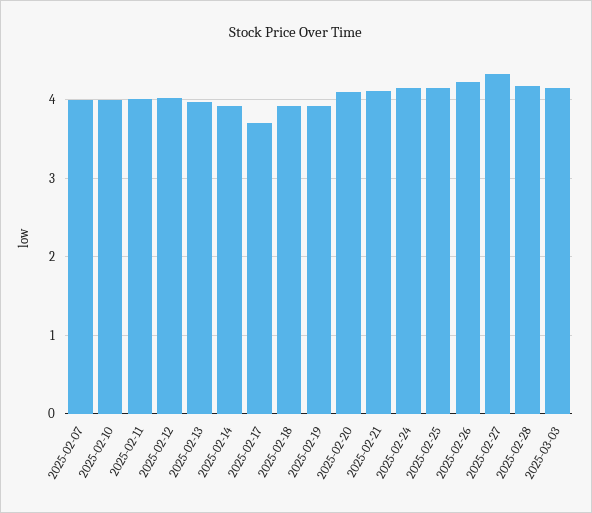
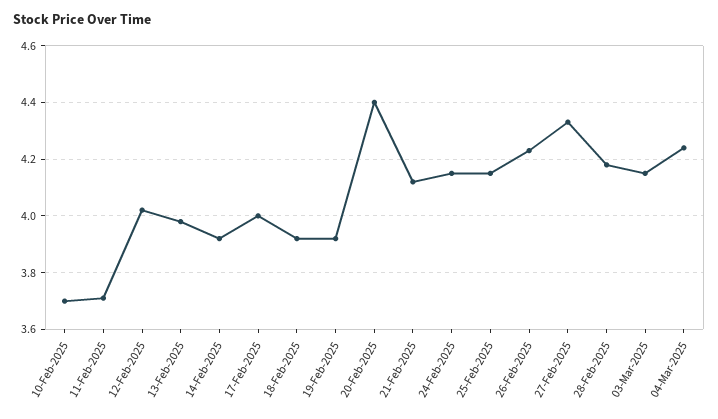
2025-02-07: 4 -> none
2025-02-10: 4 -> 3.7
2025-02-11: 4 -> 3.7
2025-02-17: 3.7 -> 4
2025-02-20: 4.1 -> 4.4
04-Mar-2025: none -> 4.25

